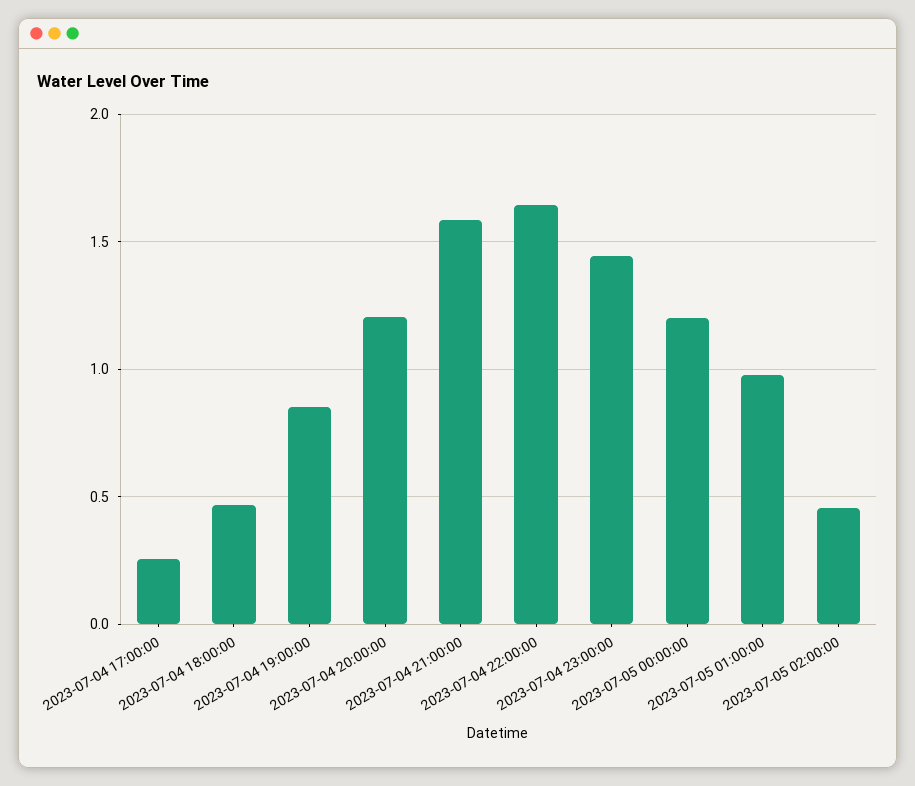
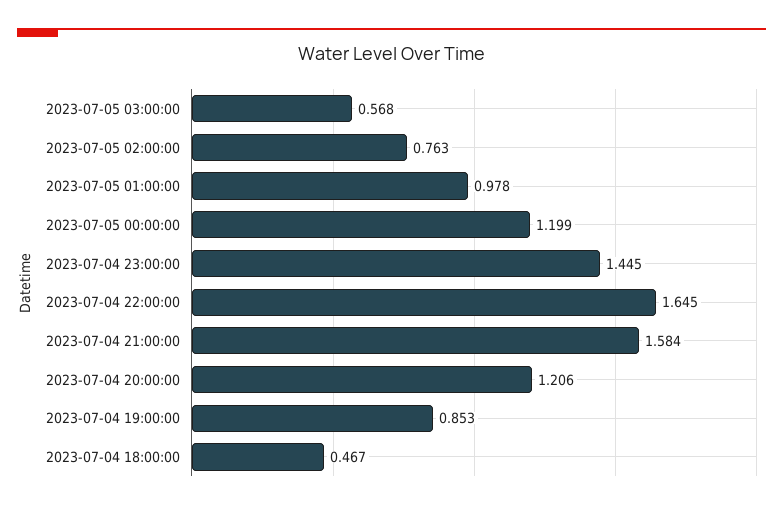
2023-07-04 17:00:00: 0.25 -> none
2023-07-05 02:00:00: 0.45 -> 0.763
2023-07-05 03:00:00: none -> 0.568

